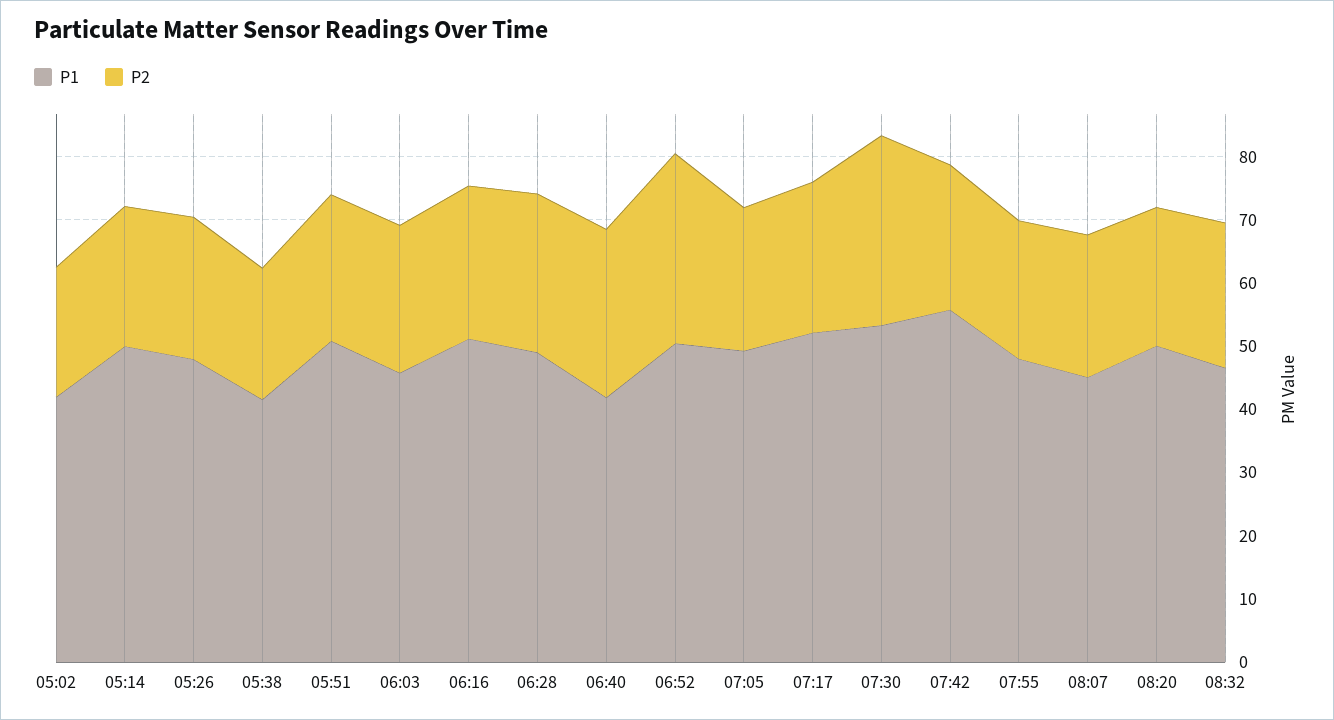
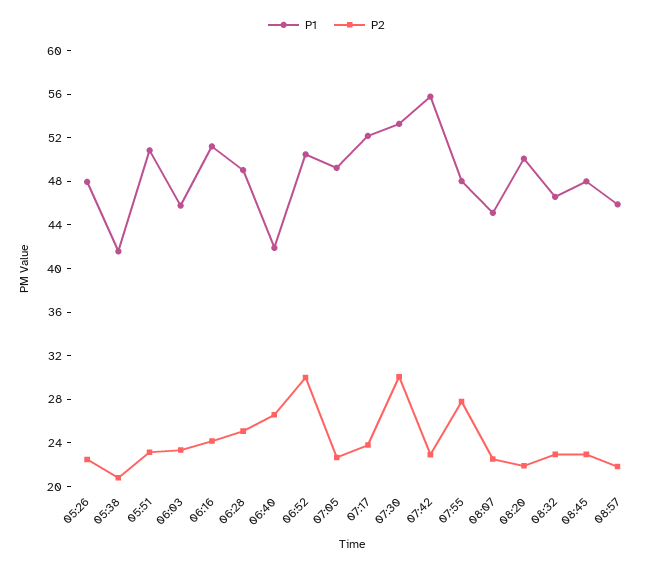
P1, 05:02: 42 -> none
P2, 05:02: 20 -> none
P1, 05:14: 50 -> none
P2, 05:14: 22 -> none
P2, 07:55: 22 -> 28
P1, 08:45: none -> 48
P2, 08:45: none -> 23
P1, 08:57: none -> 46
P2, 08:57: none -> 22

